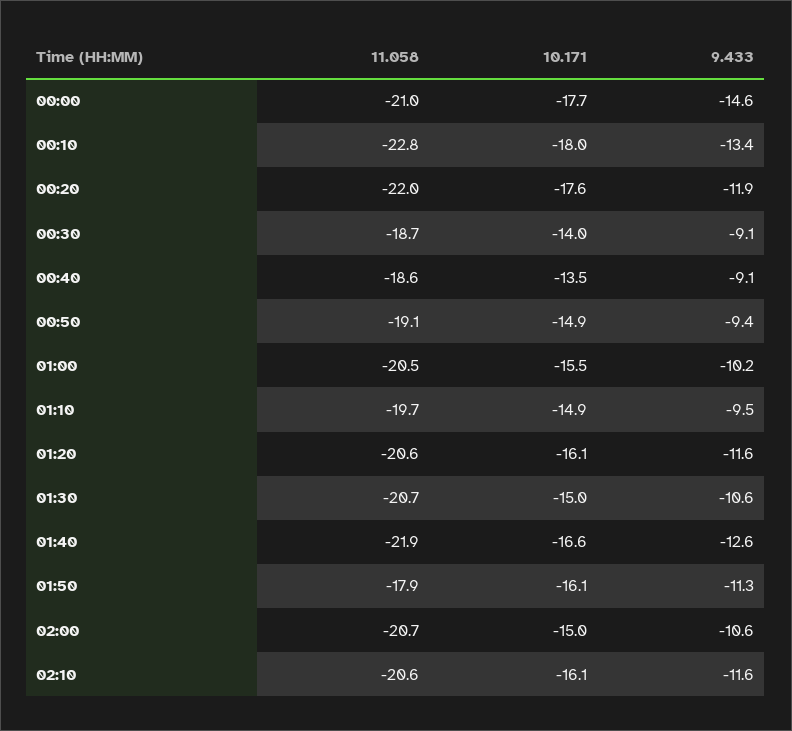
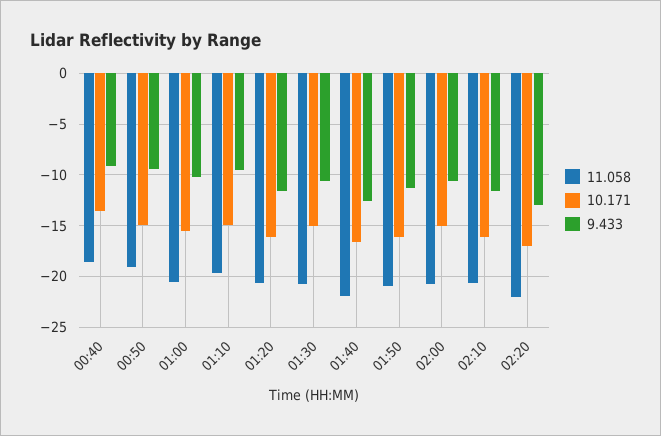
11.058, 00:00: -21 -> none
10.171, 00:00: -17.7 -> none
9.433, 00:00: -14.6 -> none
11.058, 00:10: -22.8 -> none
10.171, 00:10: -18 -> none
9.433, 00:10: -13.4 -> none
11.058, 00:20: -22 -> none
10.171, 00:20: -17.6 -> none
9.433, 00:20: -11.9 -> none
11.058, 00:30: -18.7 -> none
10.171, 00:30: -14 -> none
9.433, 00:30: -9.1 -> none
11.058, 01:50: -17.9 -> -21
11.058, 02:20: none -> -22
10.171, 02:20: none -> -17
9.433, 02:20: none -> -13

